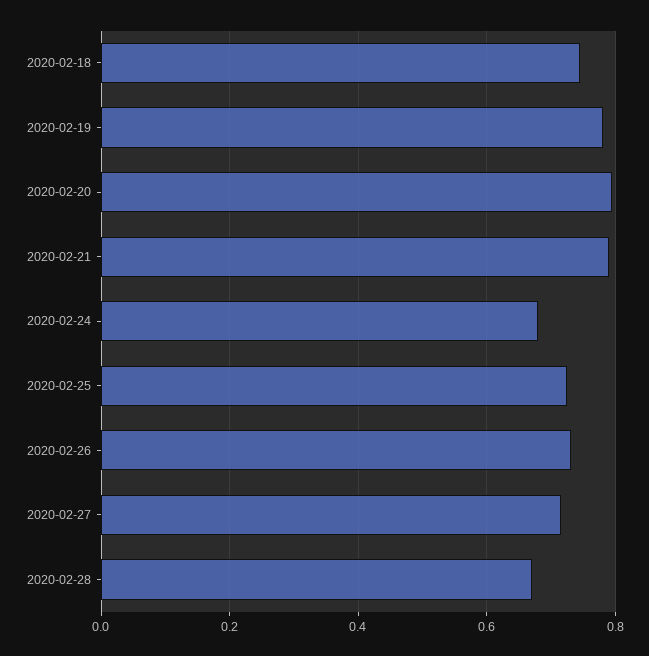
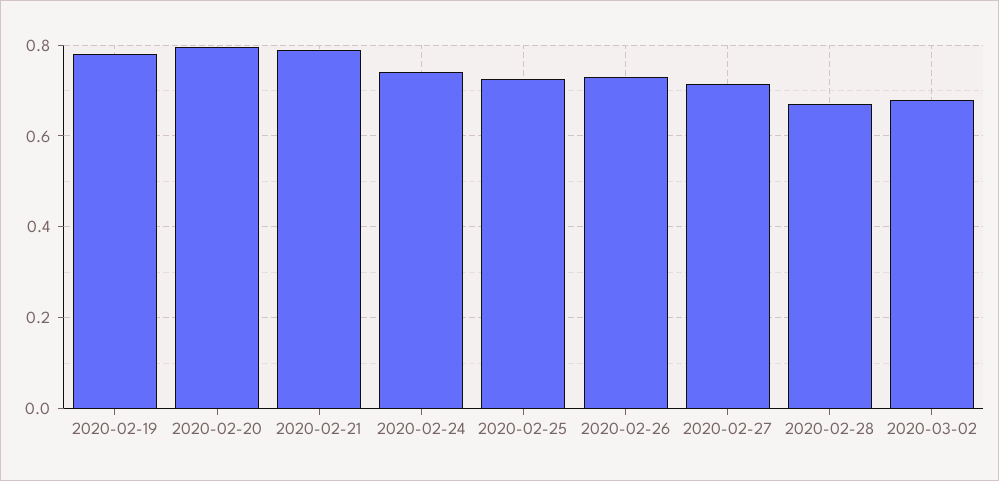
2020-02-18: 0.74 -> none
2020-02-24: 0.68 -> 0.74
2020-03-02: none -> 0.68

